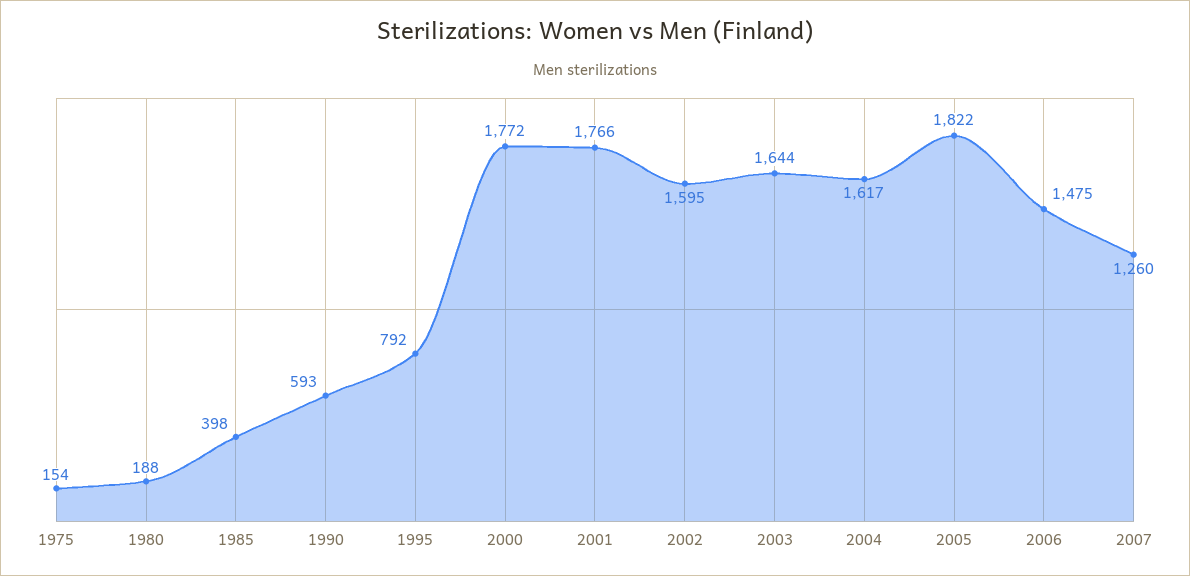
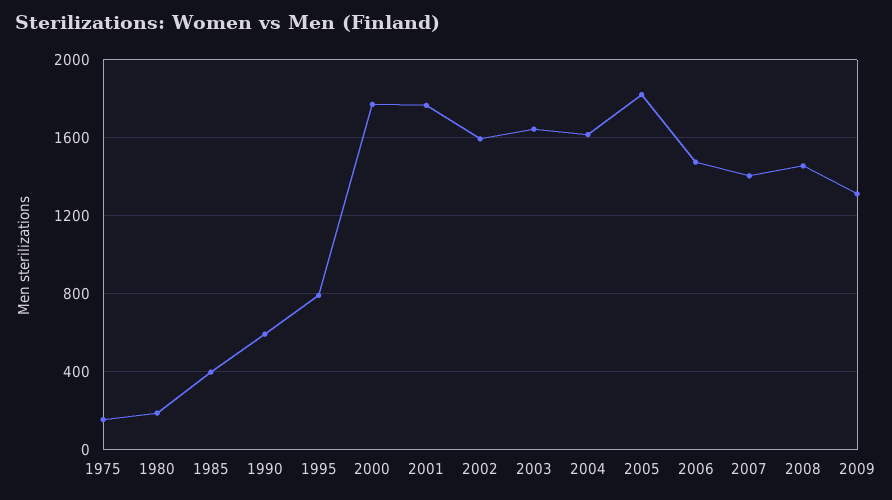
2007: 1260 -> 1400
2008: none -> 1450
2009: none -> 1300

